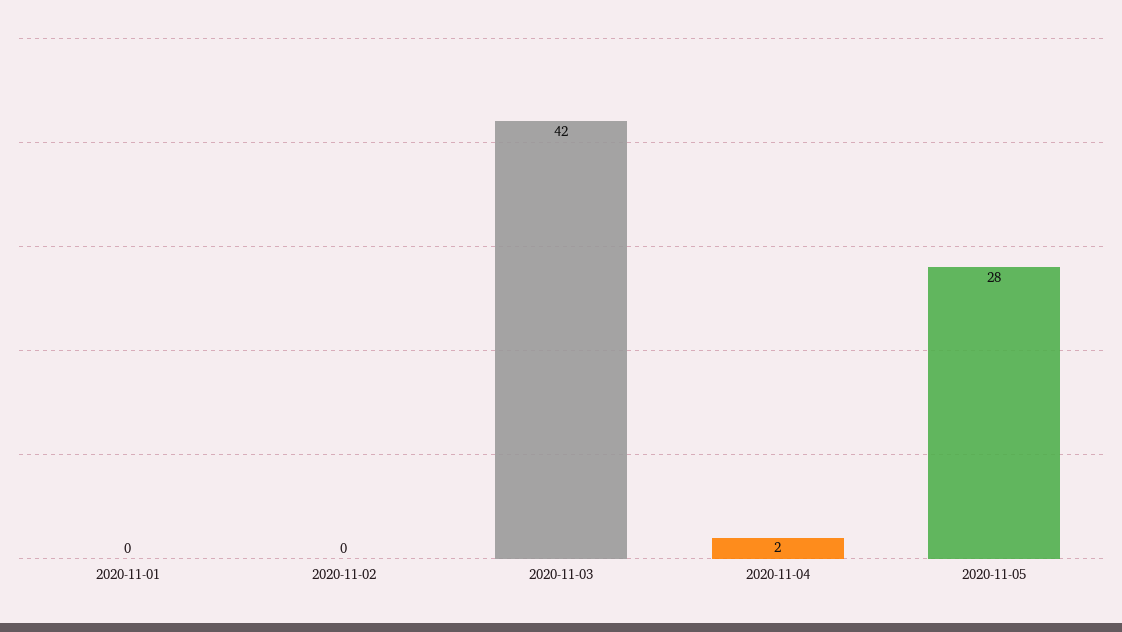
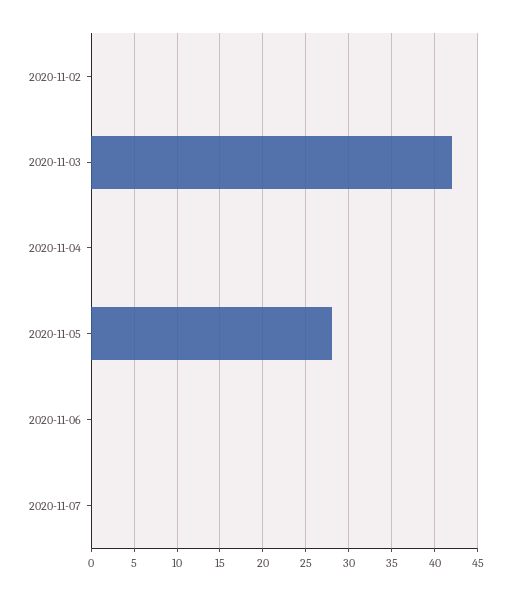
2020-11-01: 0 -> none
2020-11-04: 2 -> 0
2020-11-06: none -> 0
2020-11-07: none -> 0

